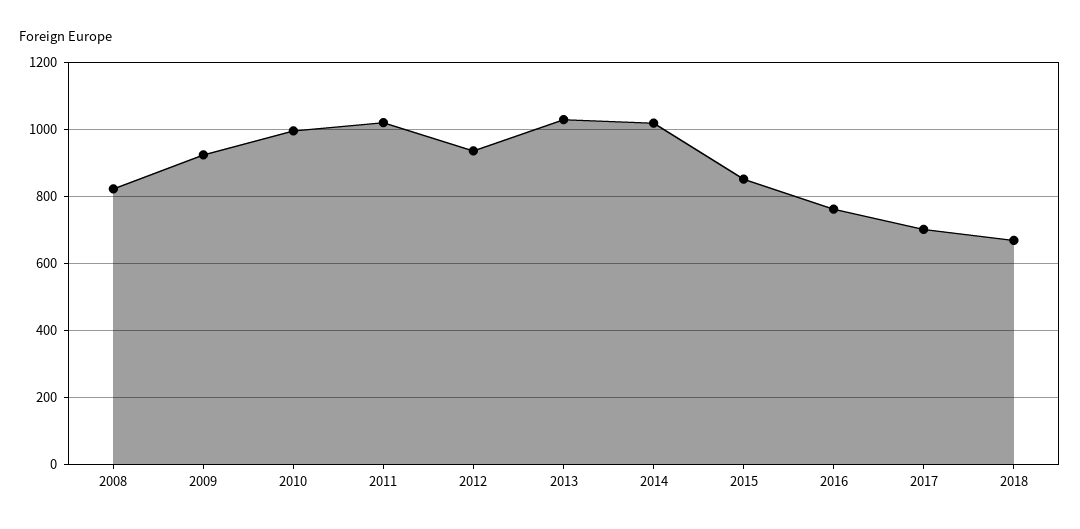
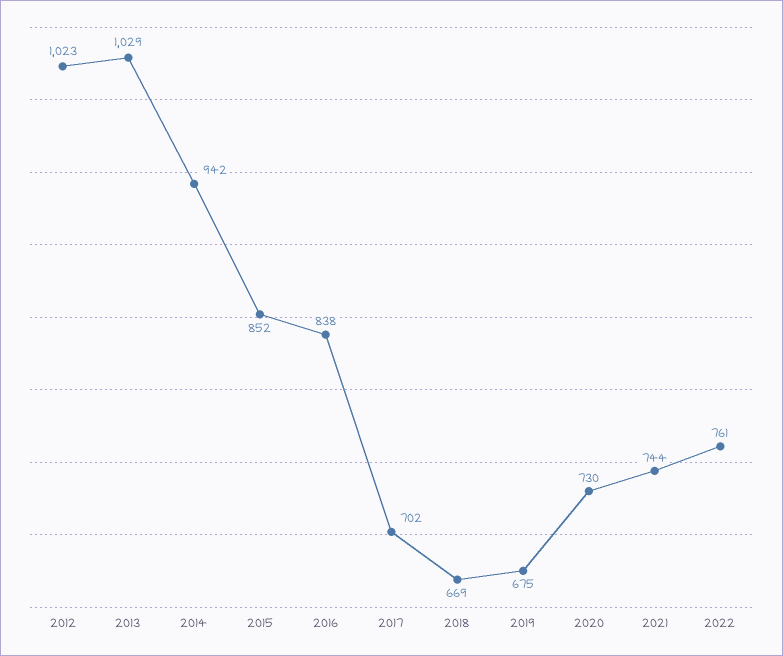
2008: 820 -> none
2009: 920 -> none
2010: 1000 -> none
2011: 1020 -> none
2012: 940 -> 1023
2014: 1020 -> 942
2016: 760 -> 838
2019: none -> 675
2020: none -> 730
2021: none -> 744
2022: none -> 761

